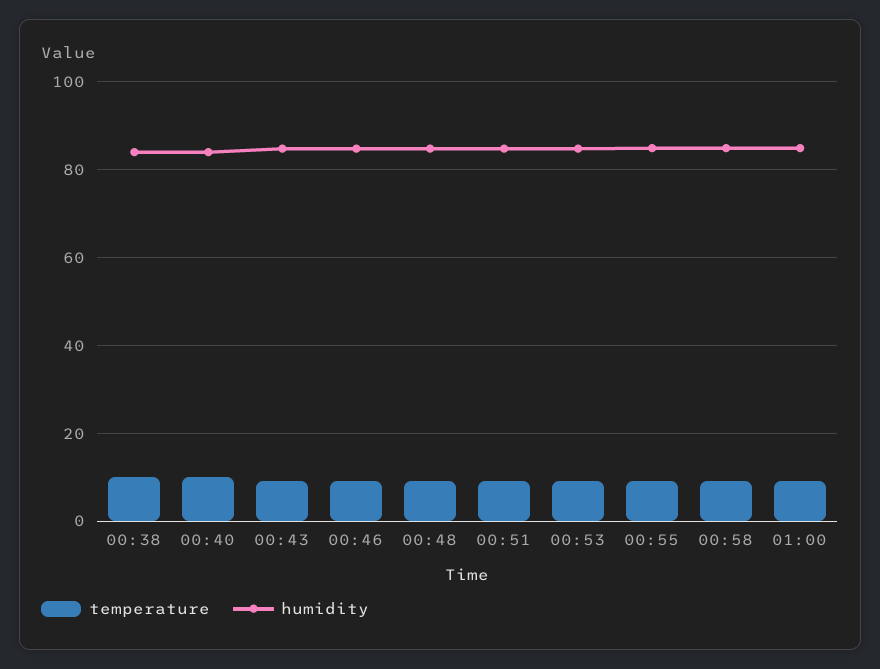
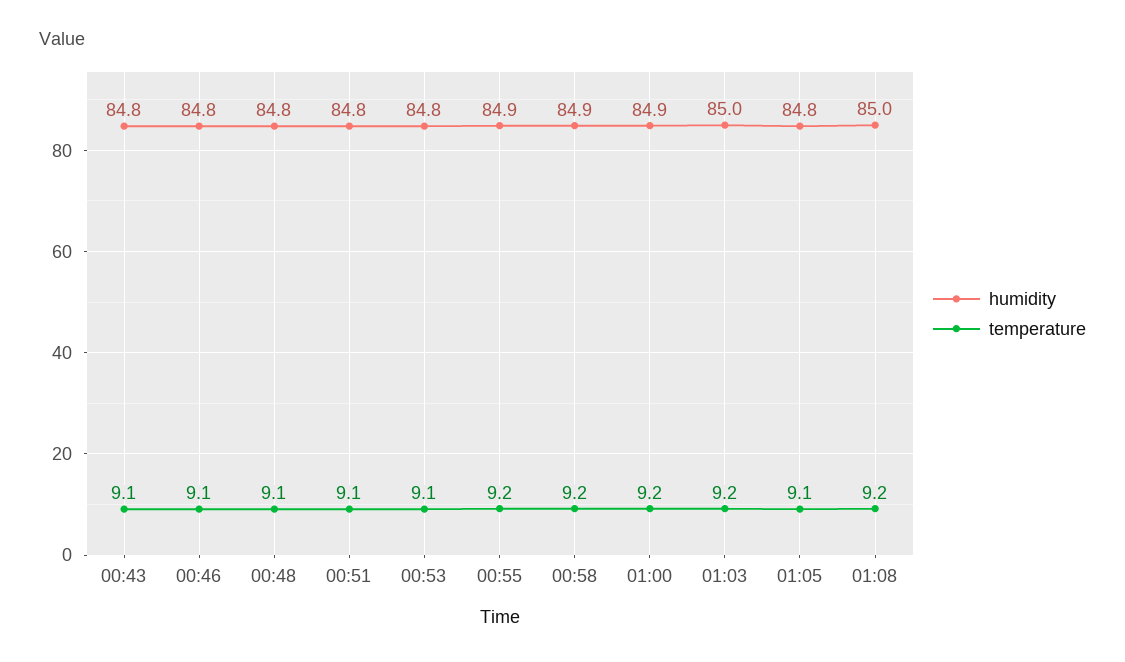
temperature, 00:38: 10 -> none
humidity, 00:38: 84 -> none
temperature, 00:40: 10 -> none
humidity, 00:40: 84 -> none
humidity, 01:03: none -> 85
temperature, 01:03: none -> 9.2
humidity, 01:05: none -> 84.8
temperature, 01:05: none -> 9.1
humidity, 01:08: none -> 85
temperature, 01:08: none -> 9.2

